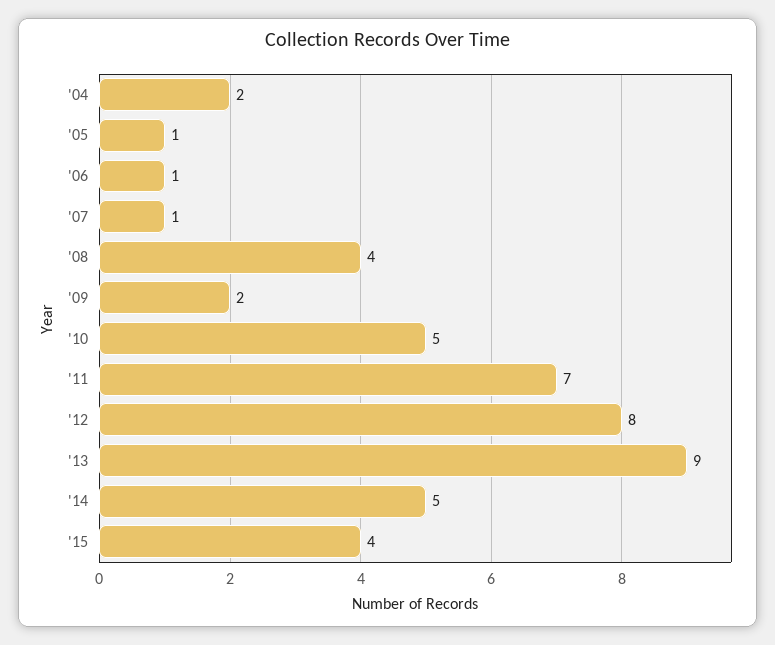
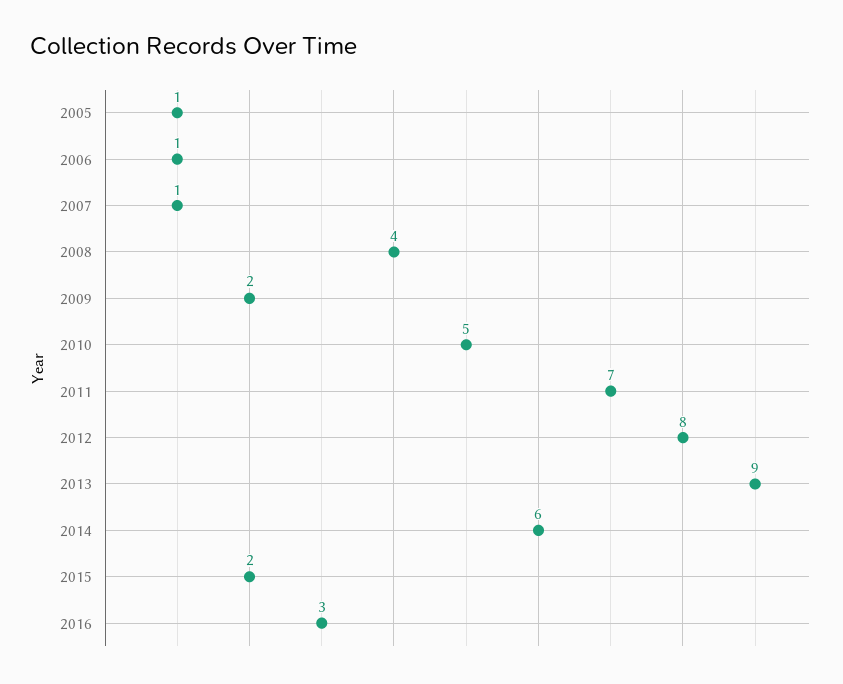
'04: 2 -> none
'14: 5 -> 6
'15: 4 -> 2
2016: none -> 3

